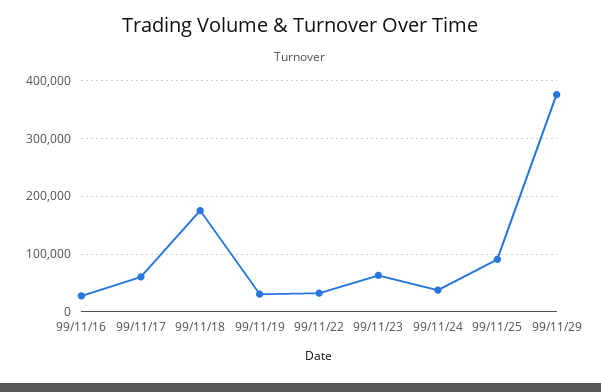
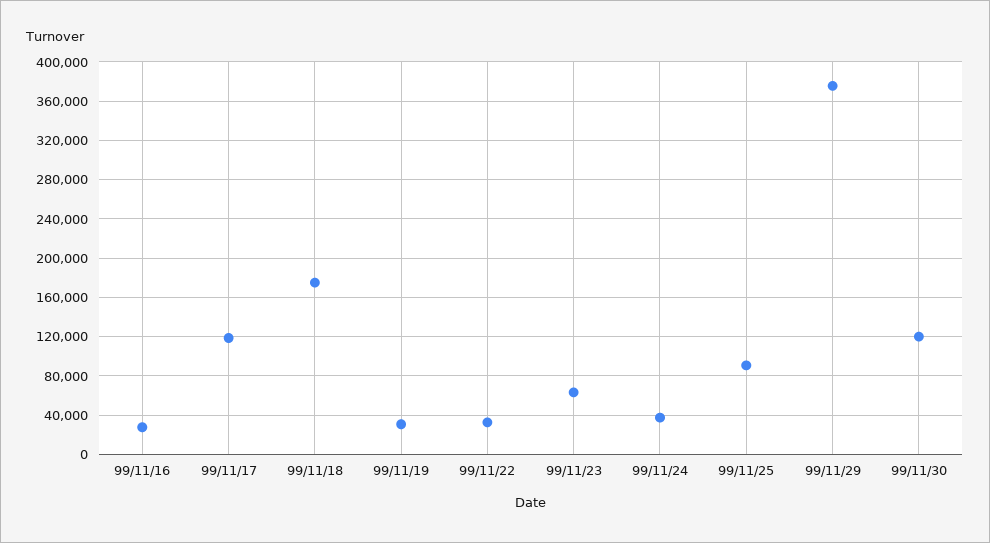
99/11/17: 60000 -> 120000
99/11/30: none -> 120000

